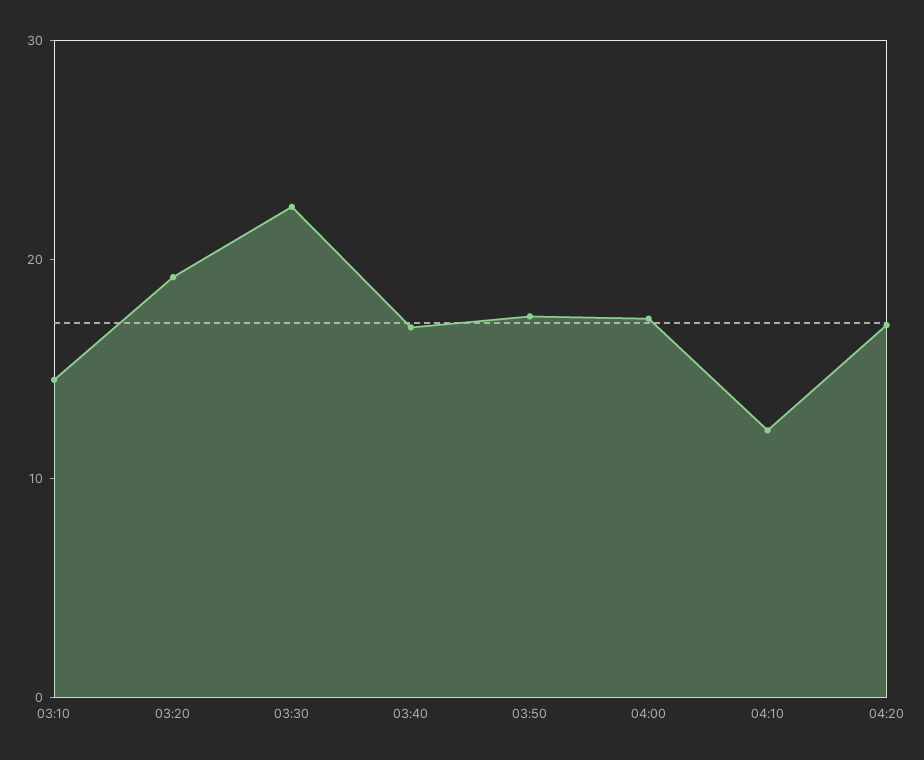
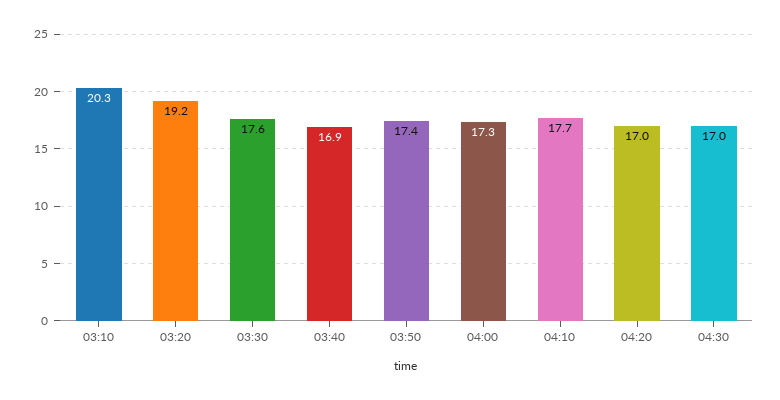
03:10: 14 -> 20.3
03:30: 22 -> 17.6
04:10: 12 -> 17.7
04:30: none -> 17

